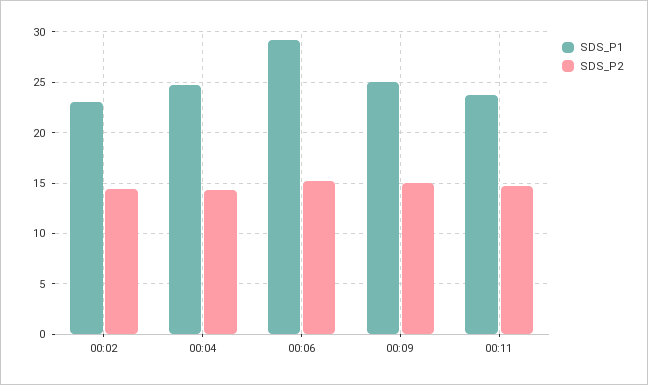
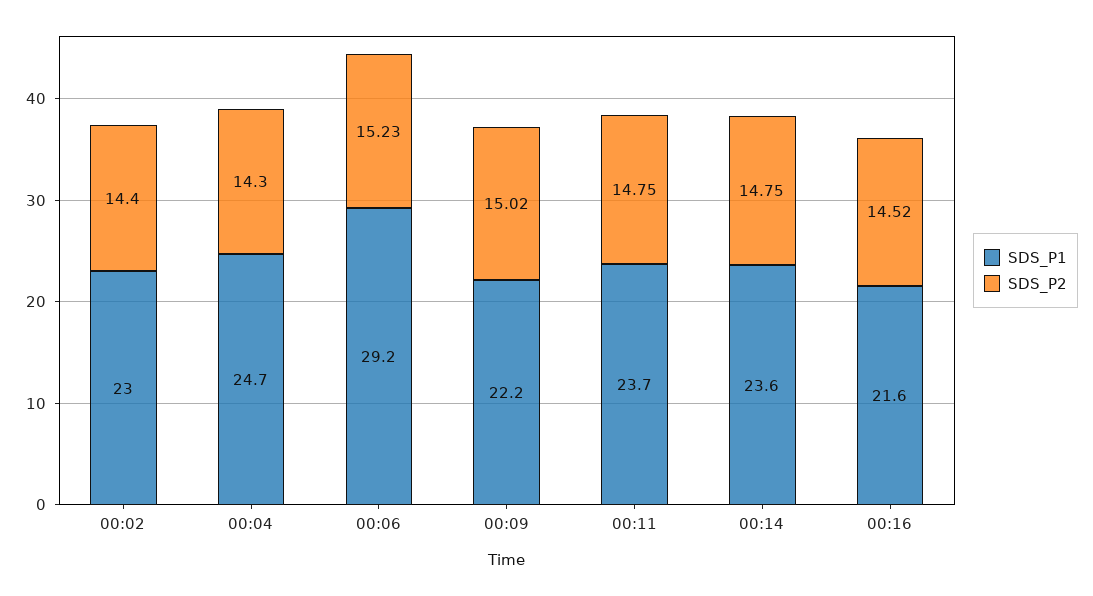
SDS_P1, 00:09: 25 -> 22.2
SDS_P1, 00:14: none -> 23.6
SDS_P2, 00:14: none -> 14.75
SDS_P1, 00:16: none -> 21.6
SDS_P2, 00:16: none -> 14.52

